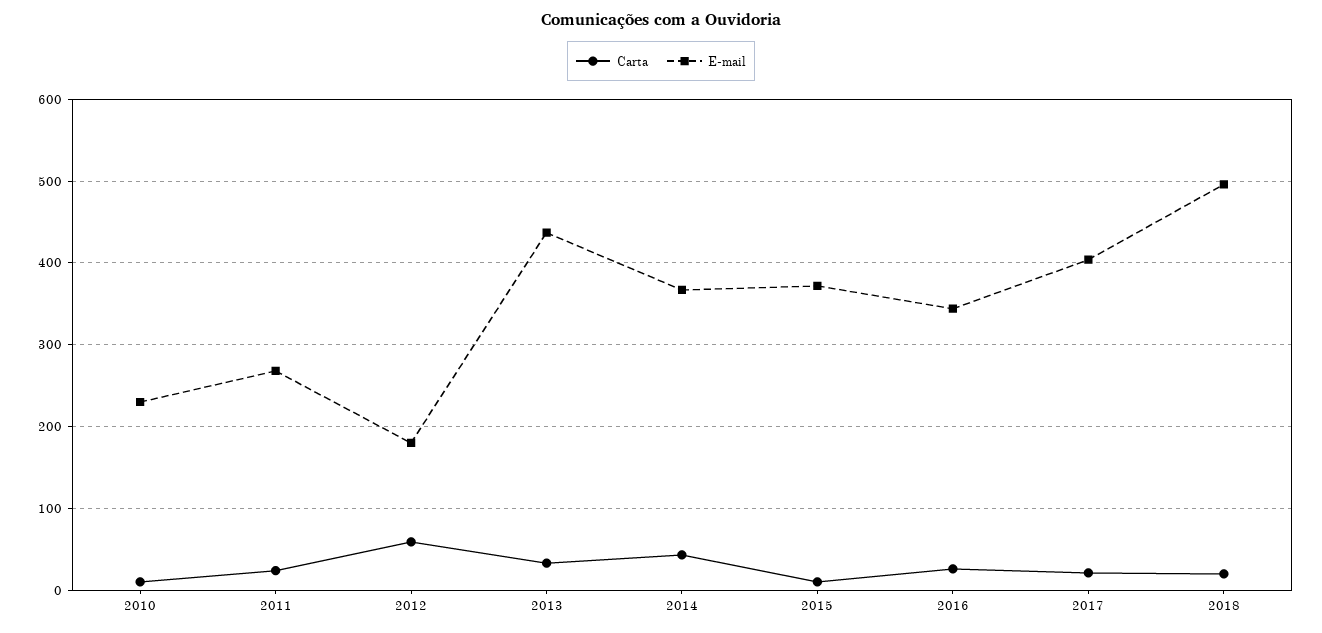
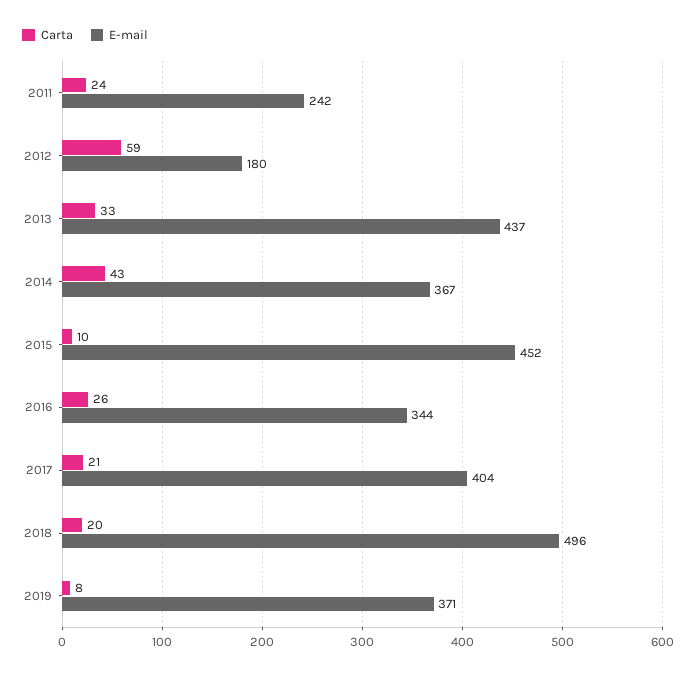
Carta, 2010: 10 -> none
E-mail, 2010: 230 -> none
E-mail, 2011: 270 -> 242
E-mail, 2015: 370 -> 452
Carta, 2019: none -> 8
E-mail, 2019: none -> 371

